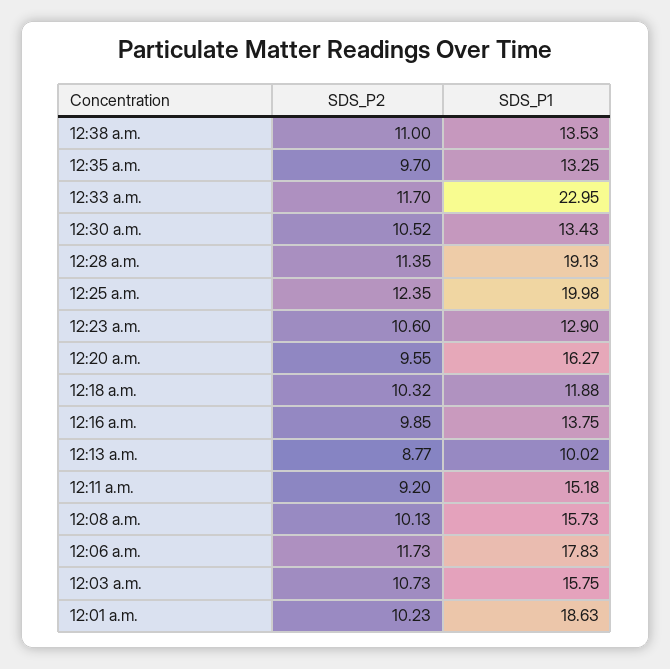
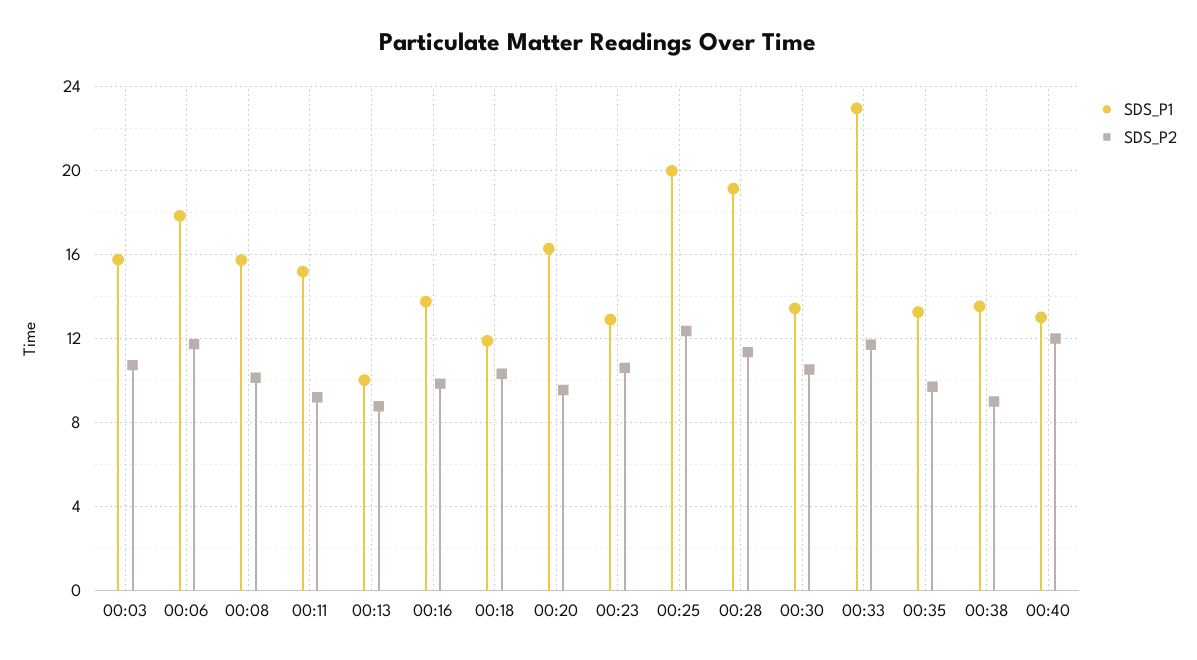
SDS_P2, 12:38 a.m.: 11 -> 9
SDS_P2, 12:01 a.m.: 10.23 -> none
SDS_P1, 12:01 a.m.: 18.63 -> none
SDS_P1, 00:40: none -> 13
SDS_P2, 00:40: none -> 12

